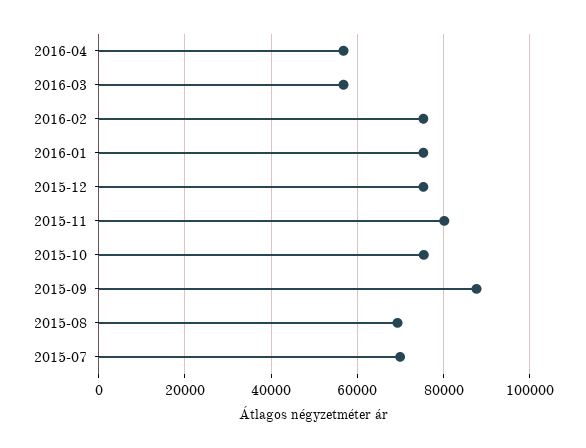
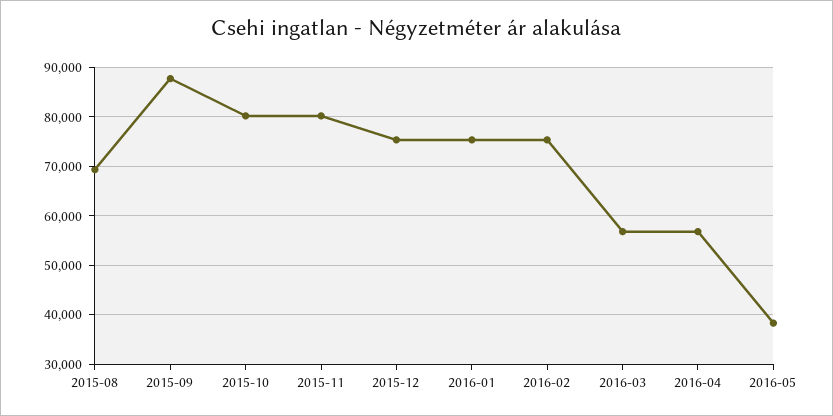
2015-10: 76000 -> 80000
2015-07: 70000 -> none
2016-05: none -> 38000

